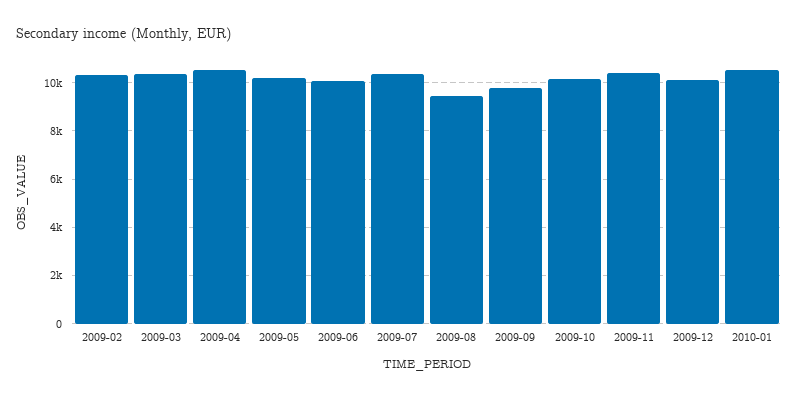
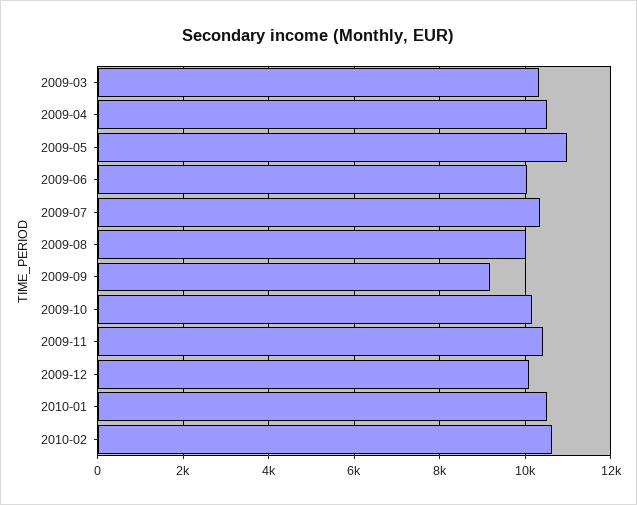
2009-02: 10250 -> none
2009-05: 10250 -> 11000
2009-08: 9500 -> 10000
2009-09: 9750 -> 9200
2010-02: none -> 10600

